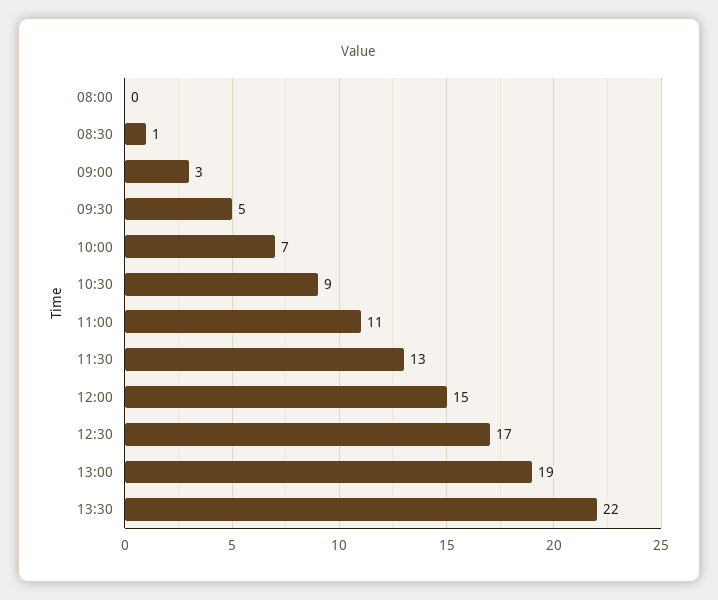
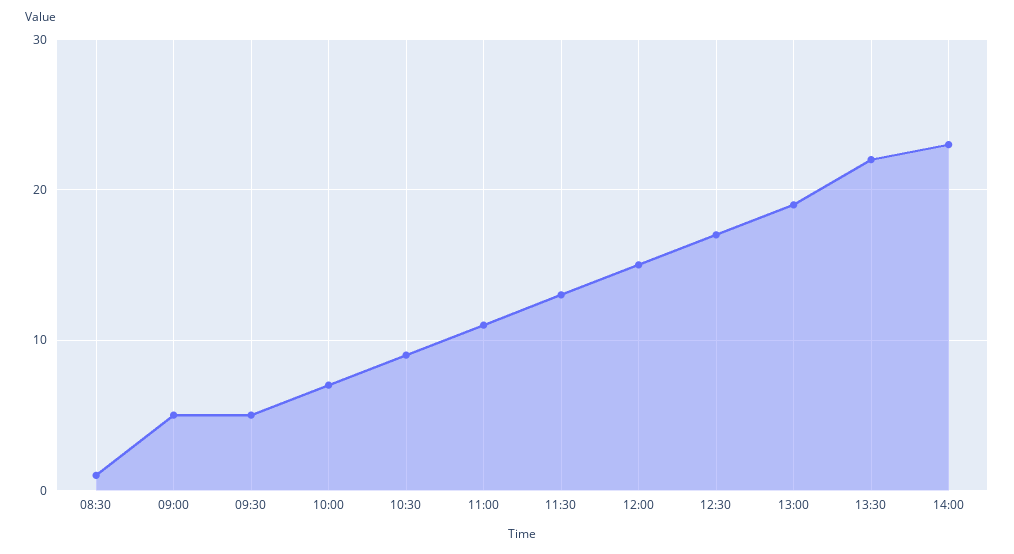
08:00: 0 -> none
09:00: 3 -> 5
14:00: none -> 23

